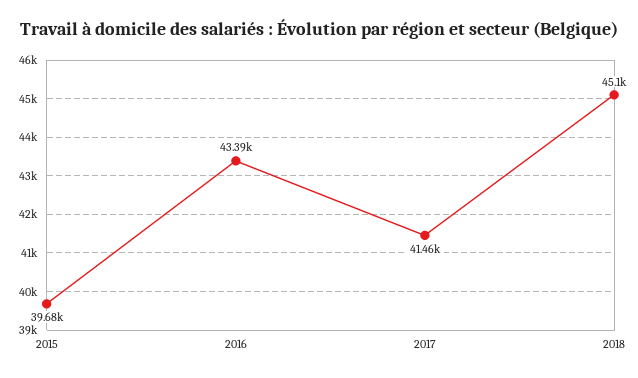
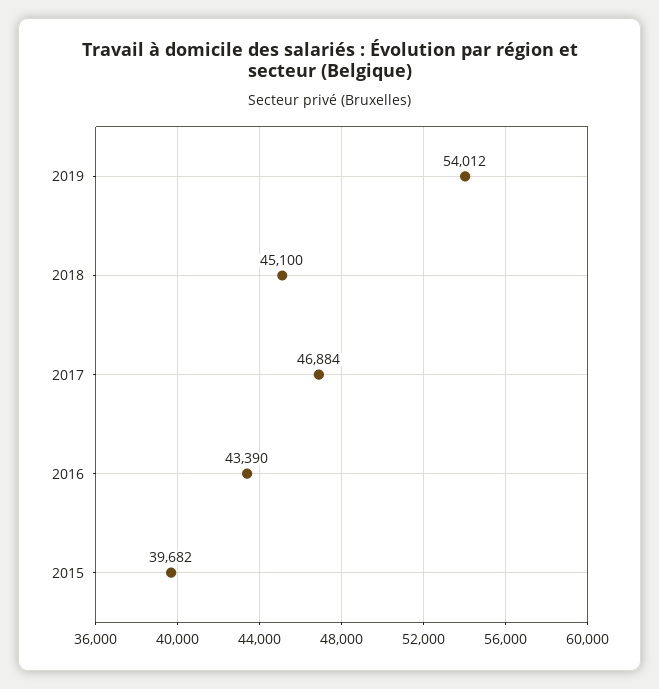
2017: 41460 -> 46884
2019: none -> 54012

